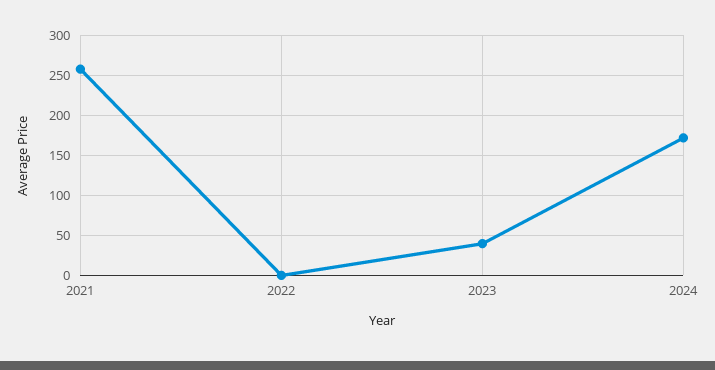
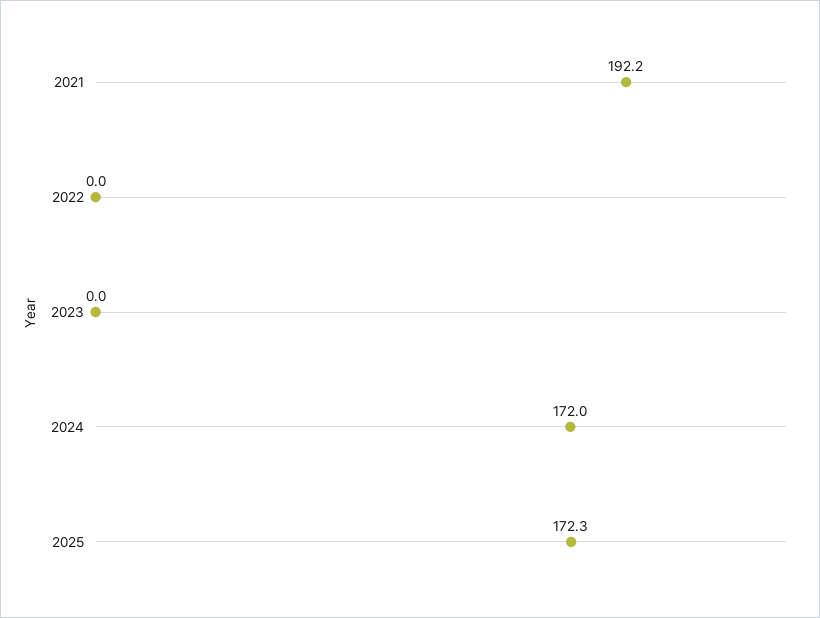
2021: 260 -> 192.2
2023: 40 -> 0
2025: none -> 172.3

